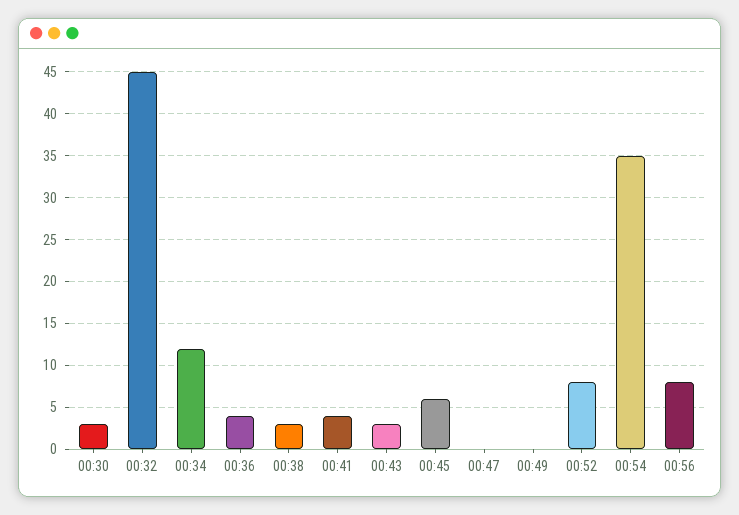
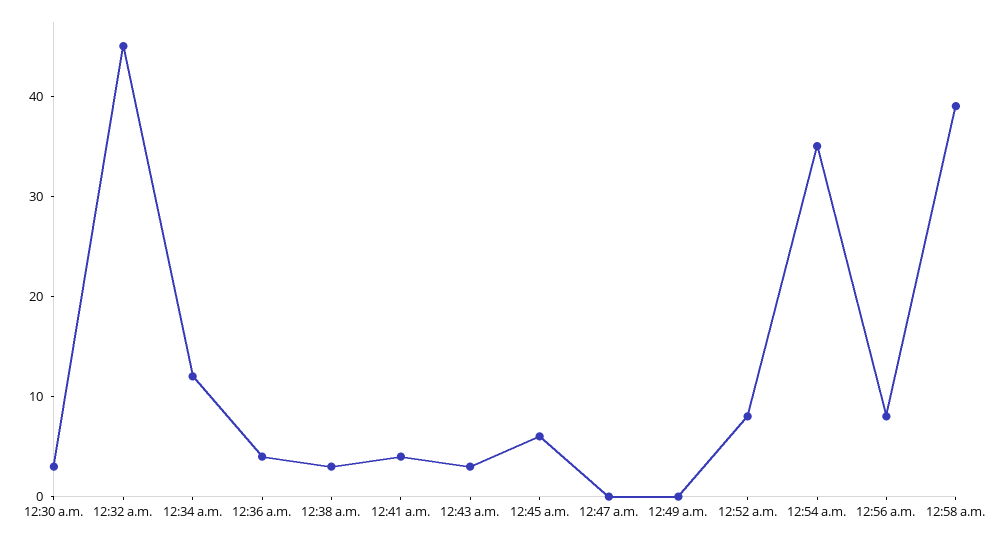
12:58 a.m.: none -> 39

